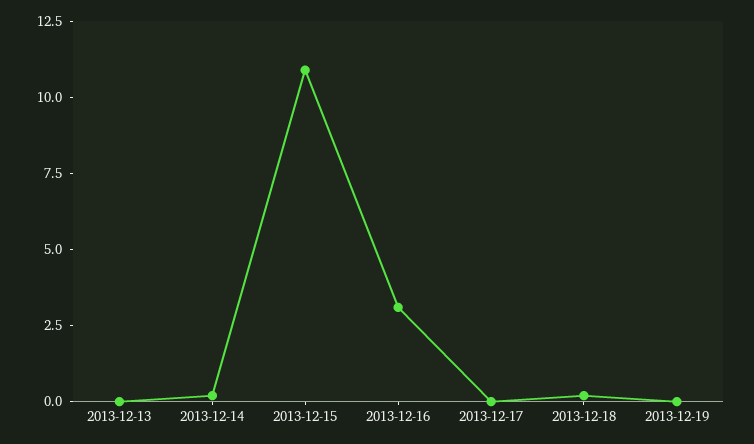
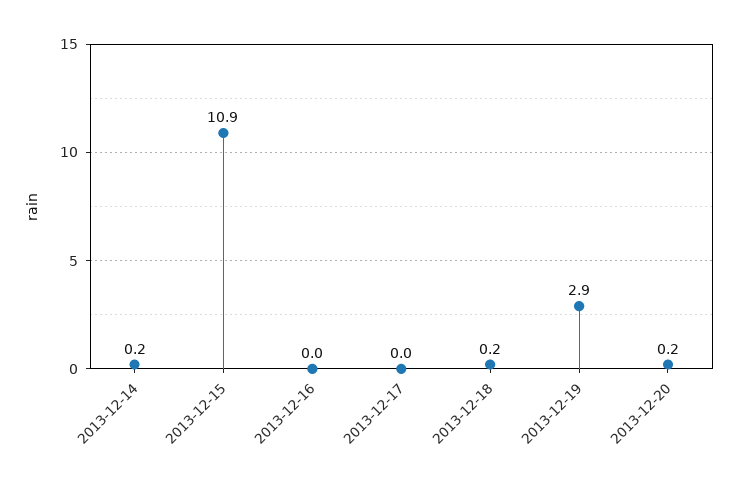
2013-12-13: 0 -> none
2013-12-16: 3 -> 0
2013-12-19: 0 -> 2.9
2013-12-20: none -> 0.2

